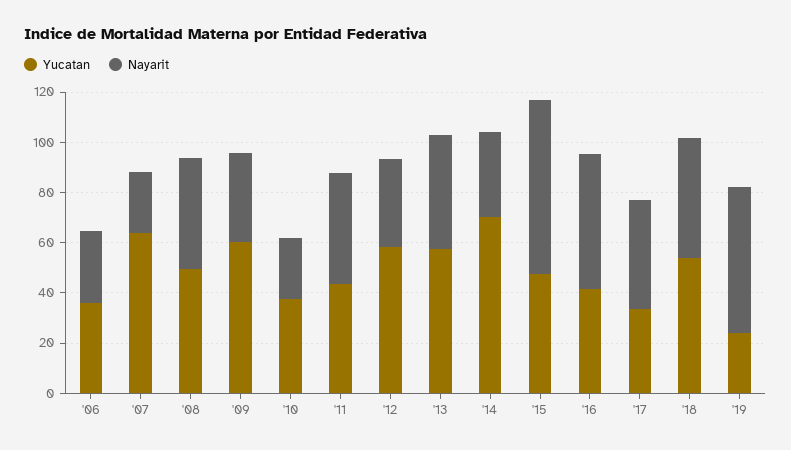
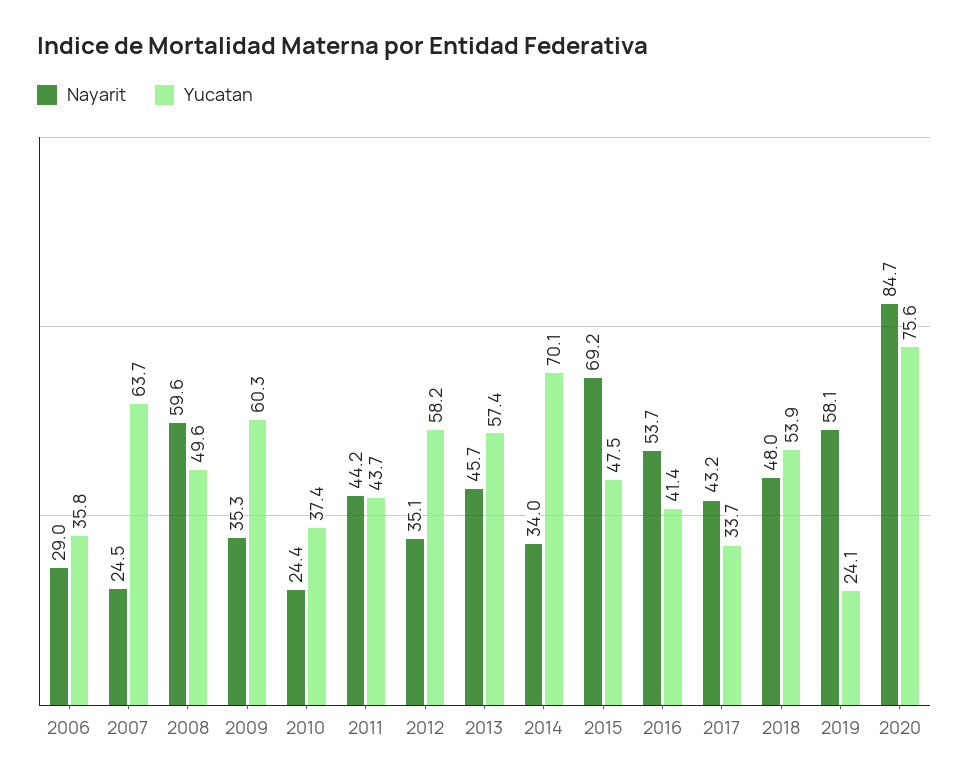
Nayarit, '08: 45 -> 59.6
Nayarit, 2020: none -> 84.7
Yucatan, 2020: none -> 75.6

